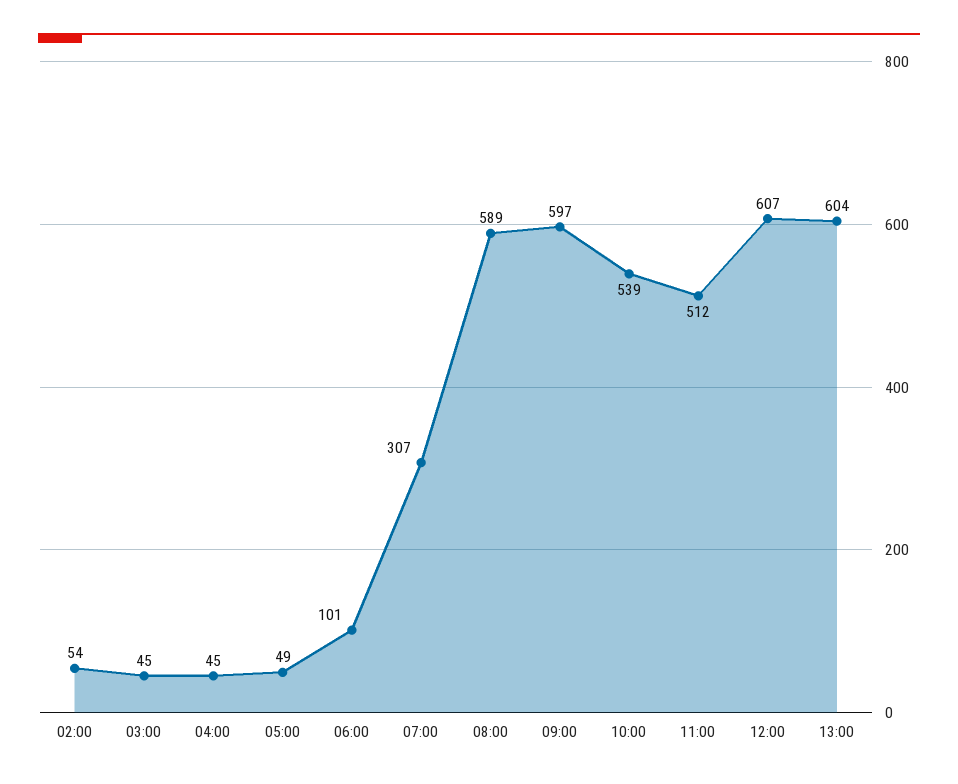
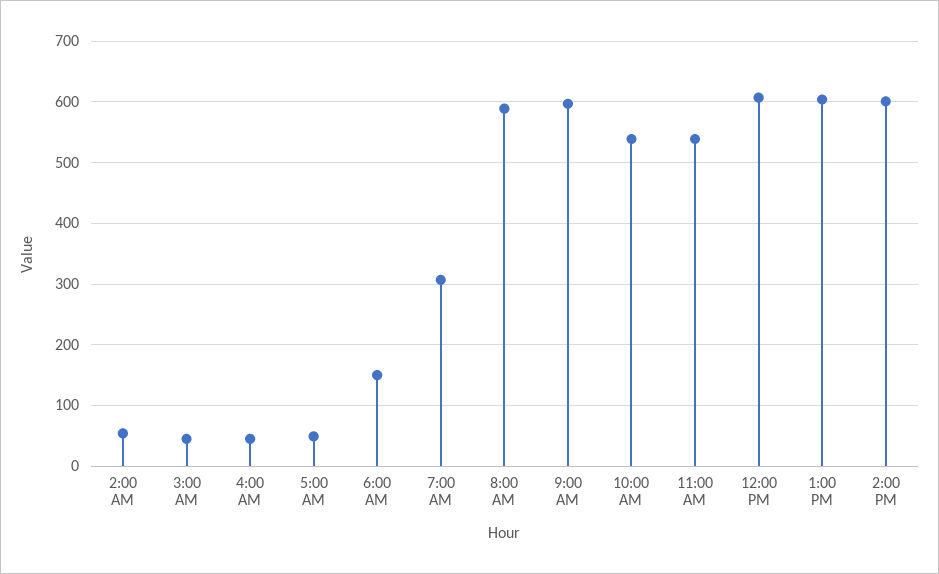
06:00: 101 -> 150
11:00: 512 -> 540
2:00 PM: none -> 600

